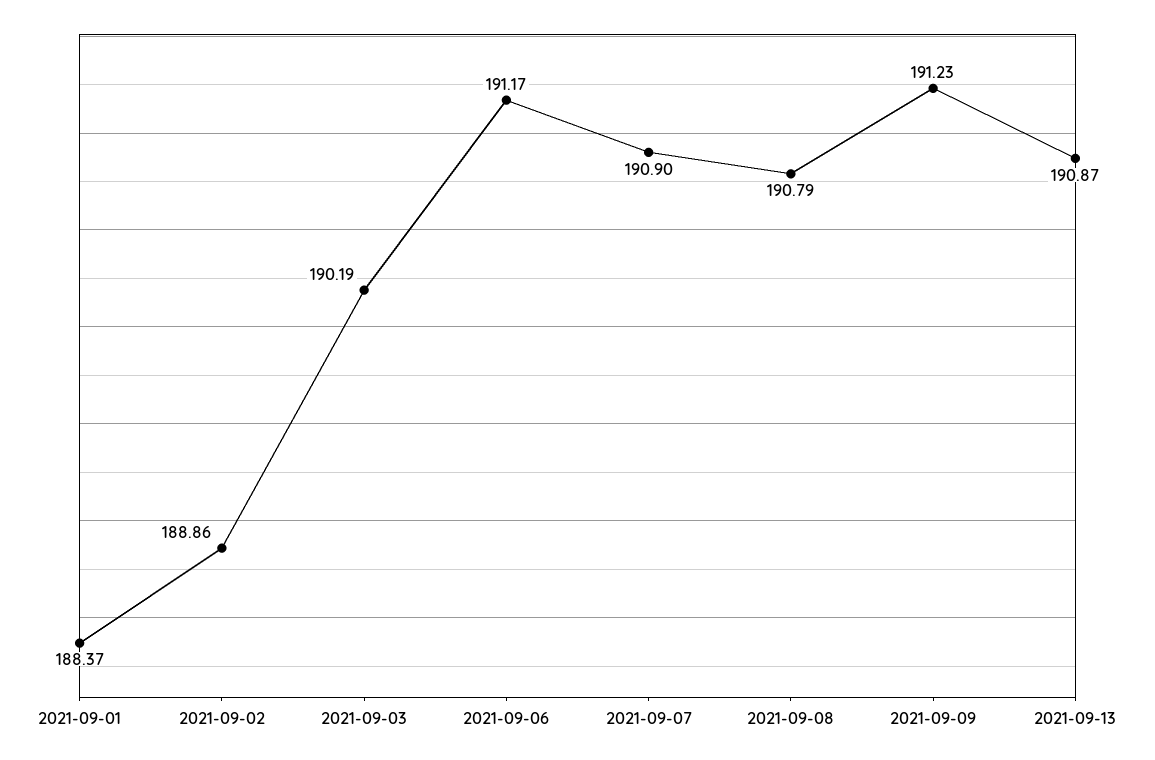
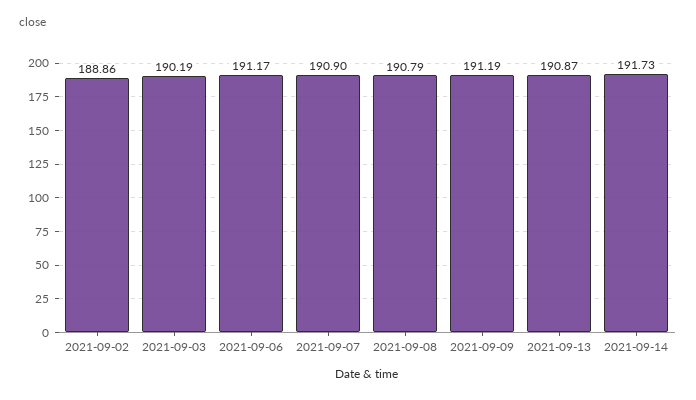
2021-09-01: 188.37 -> none
2021-09-09: 191.23 -> 191.19
2021-09-14: none -> 191.73

